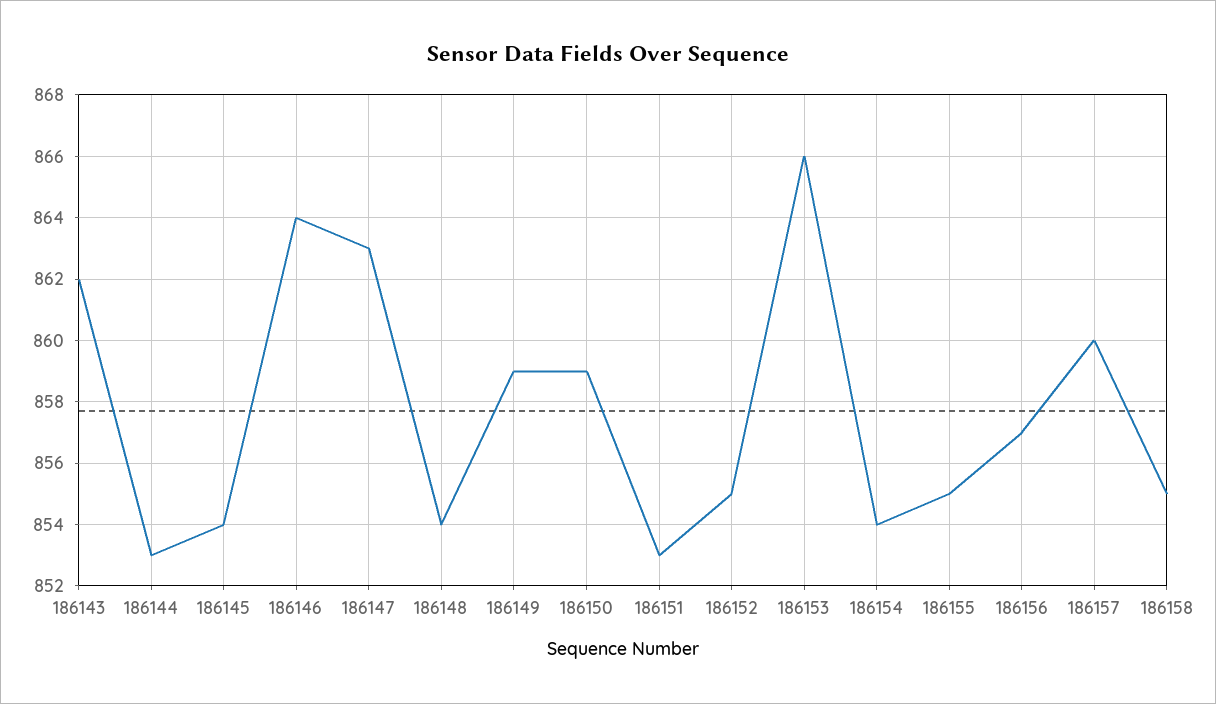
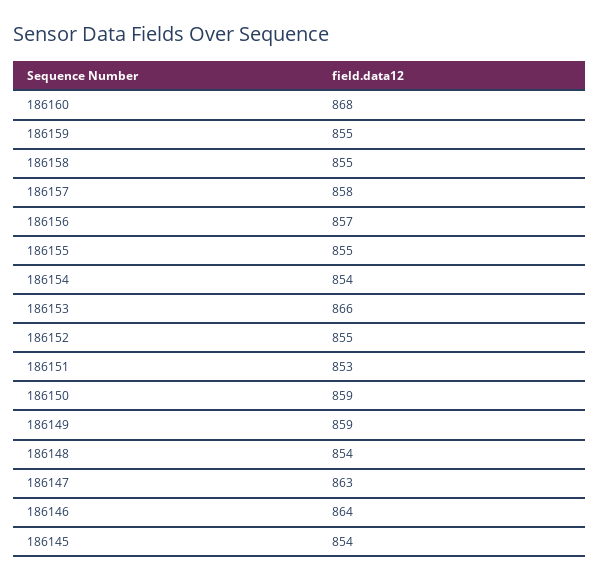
186143: 862 -> none
186144: 853 -> none
186157: 860 -> 858
186160: none -> 868
186159: none -> 855

